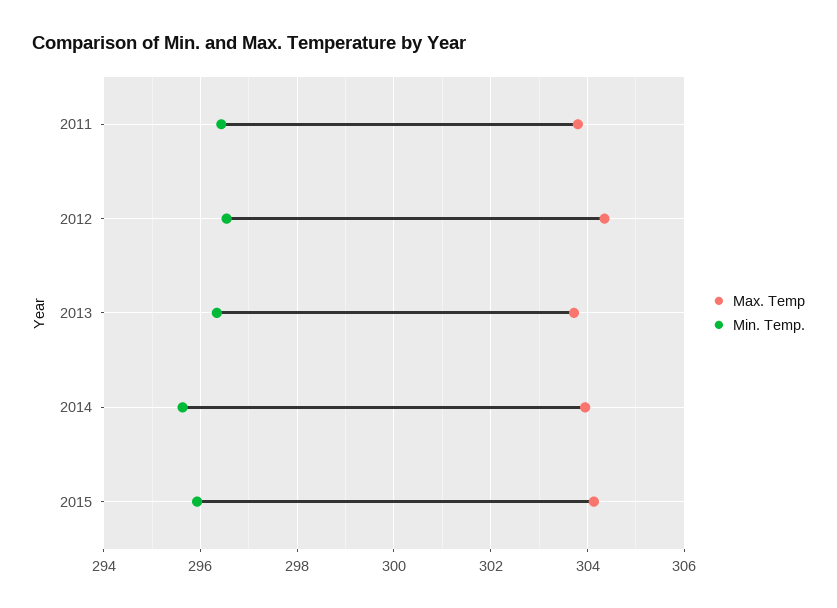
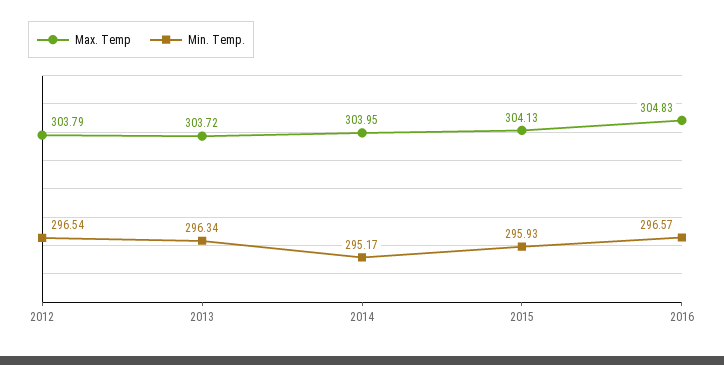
Max. Temp, 2011: 303.8 -> none
Min. Temp., 2011: 296.4 -> none
Max. Temp, 2012: 304.4 -> 303.79
Min. Temp., 2014: 295.6 -> 295.17
Max. Temp, 2016: none -> 304.83
Min. Temp., 2016: none -> 296.57

